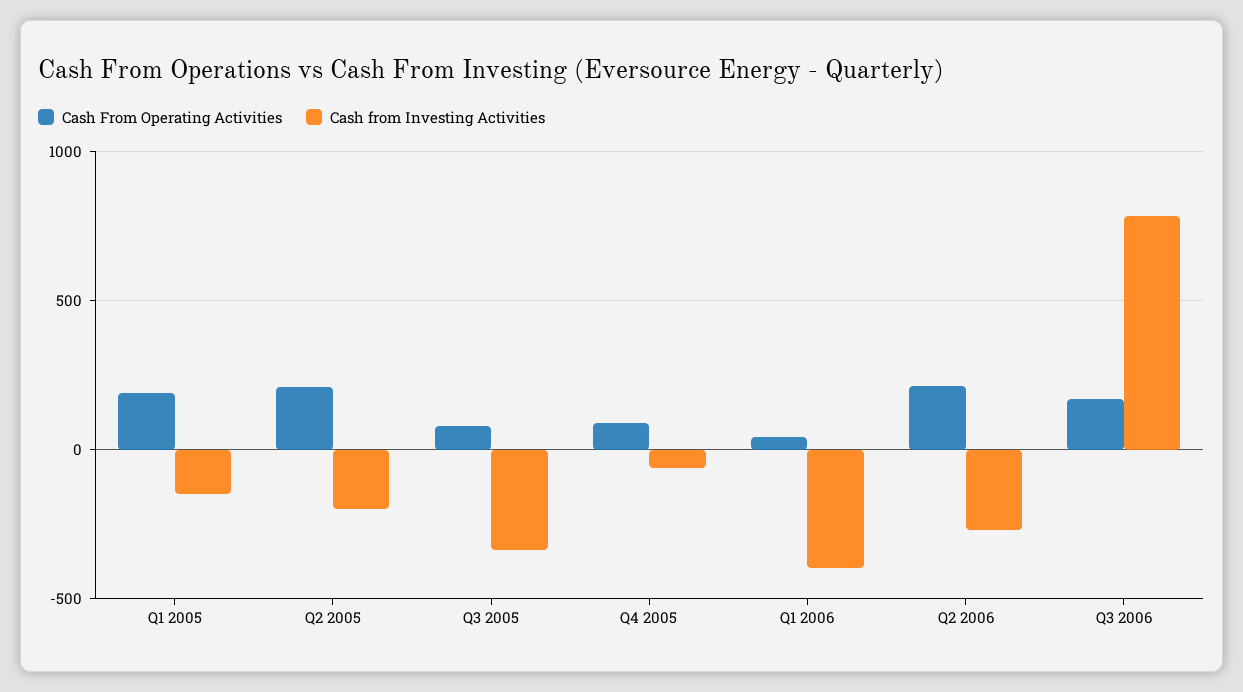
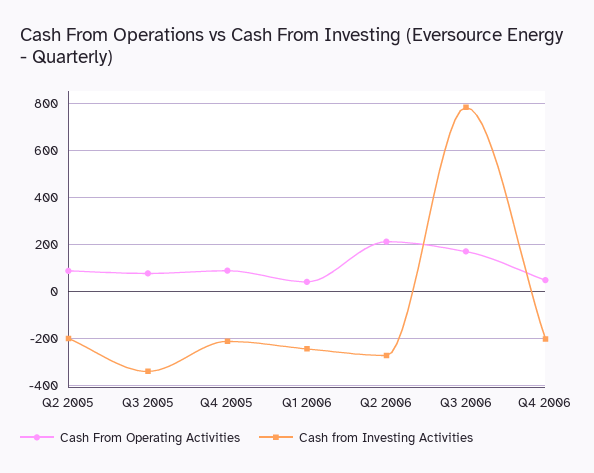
Cash From Operating Activities, Q1 2005: 200 -> none
Cash from Investing Activities, Q1 2005: -150 -> none
Cash From Operating Activities, Q2 2005: 200 -> 100
Cash from Investing Activities, Q4 2005: -50 -> -200
Cash from Investing Activities, Q1 2006: -400 -> -250
Cash From Operating Activities, Q4 2006: none -> 50
Cash from Investing Activities, Q4 2006: none -> -200

